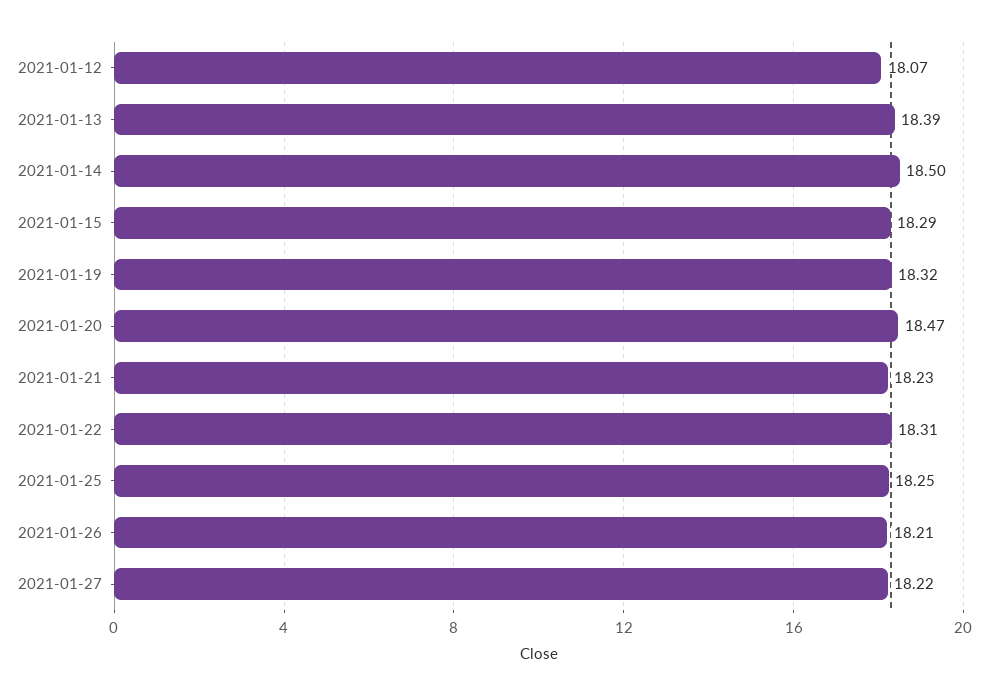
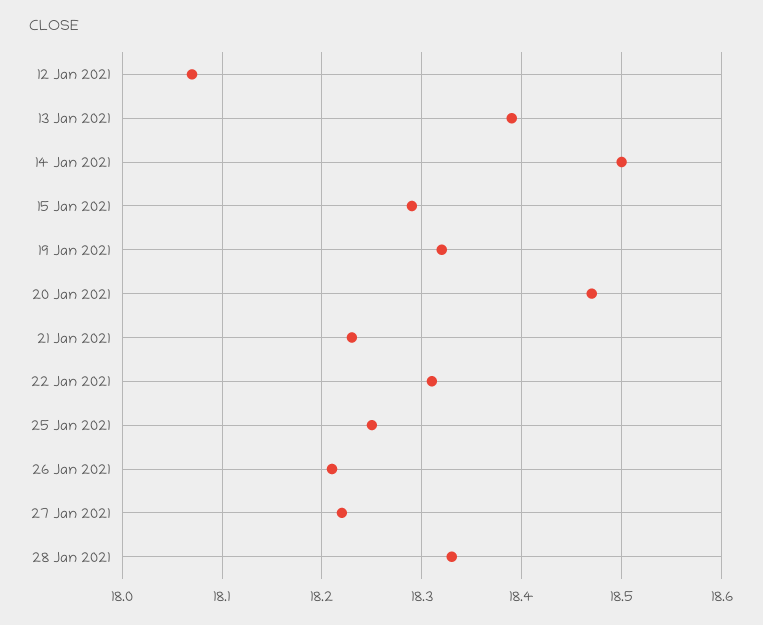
28 Jan 2021: none -> 18.33

